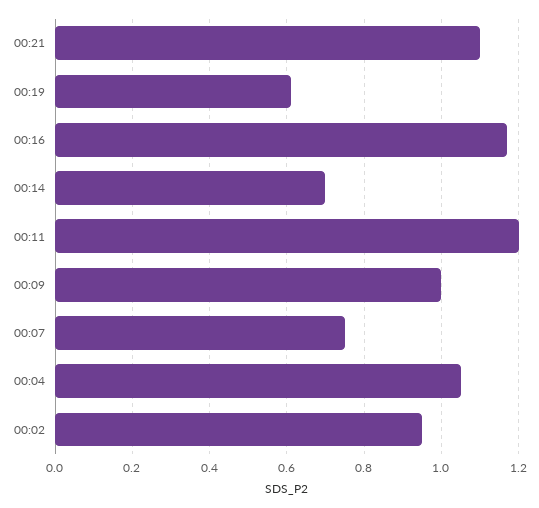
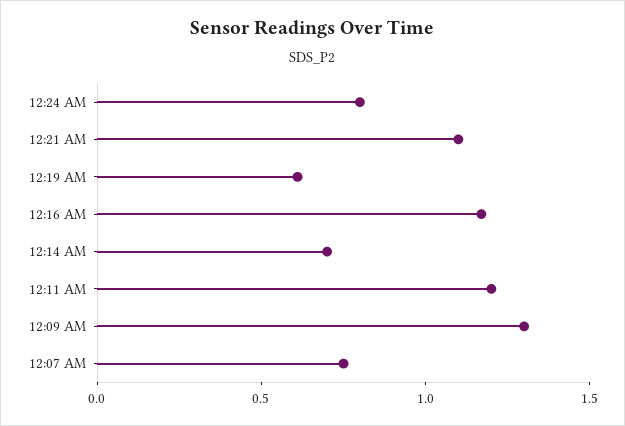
00:09: 1 -> 1.3
00:04: 1.05 -> none
00:02: 0.95 -> none
12:24 AM: none -> 0.8

